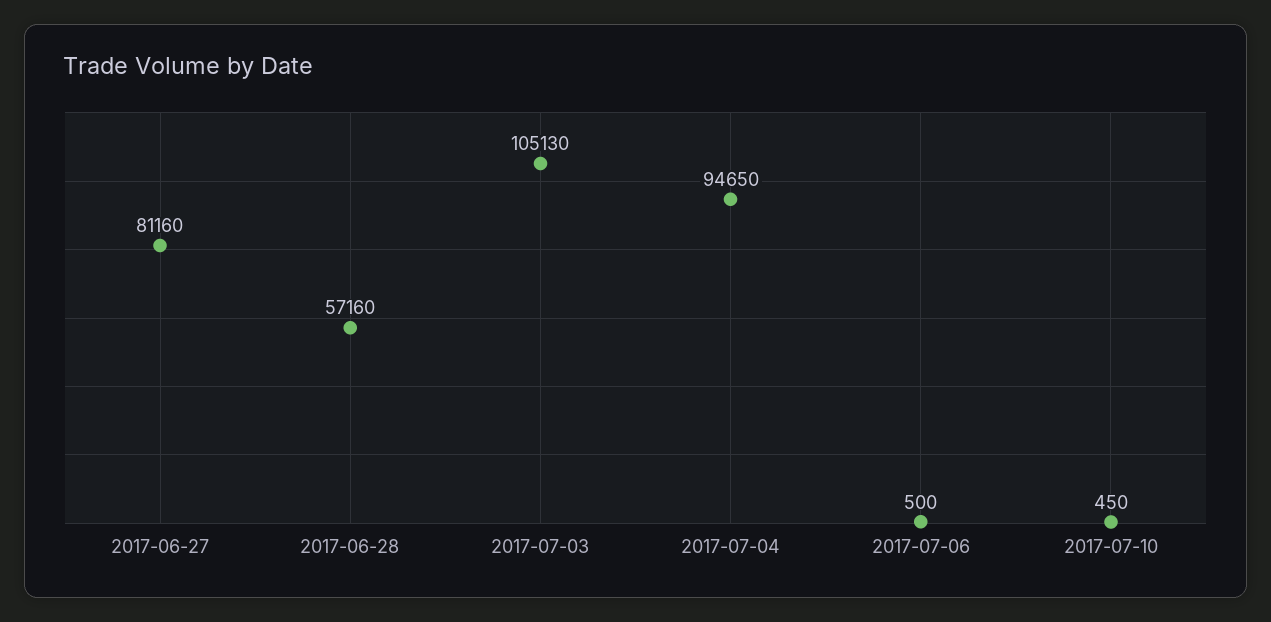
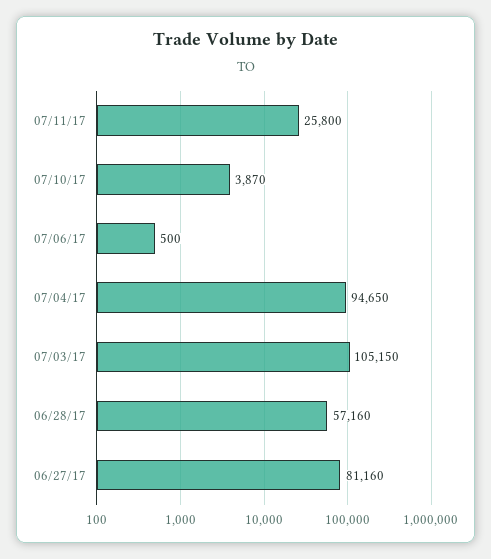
2017-07-03: 105130 -> 105150
2017-07-10: 450 -> 3870
07/11/17: none -> 25800

